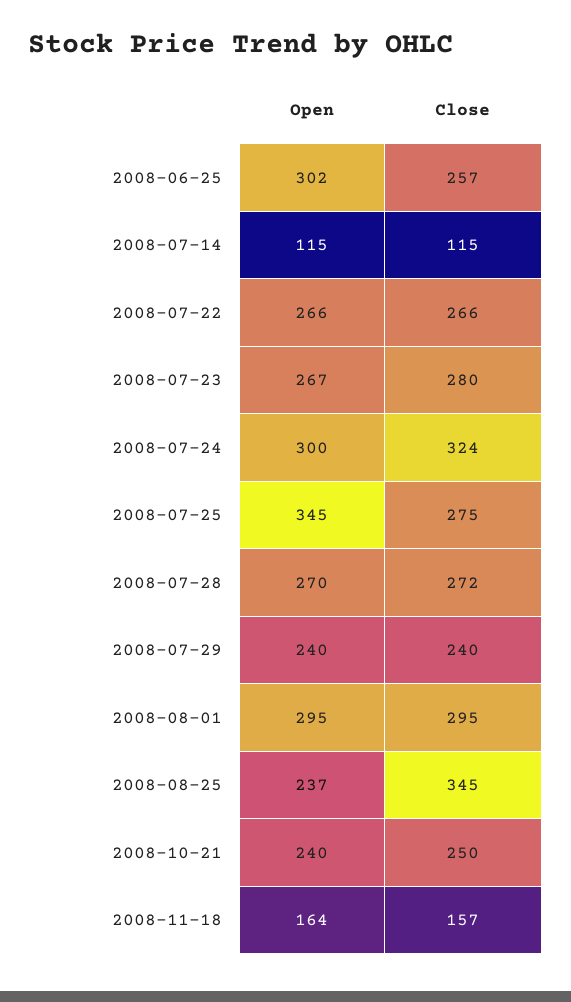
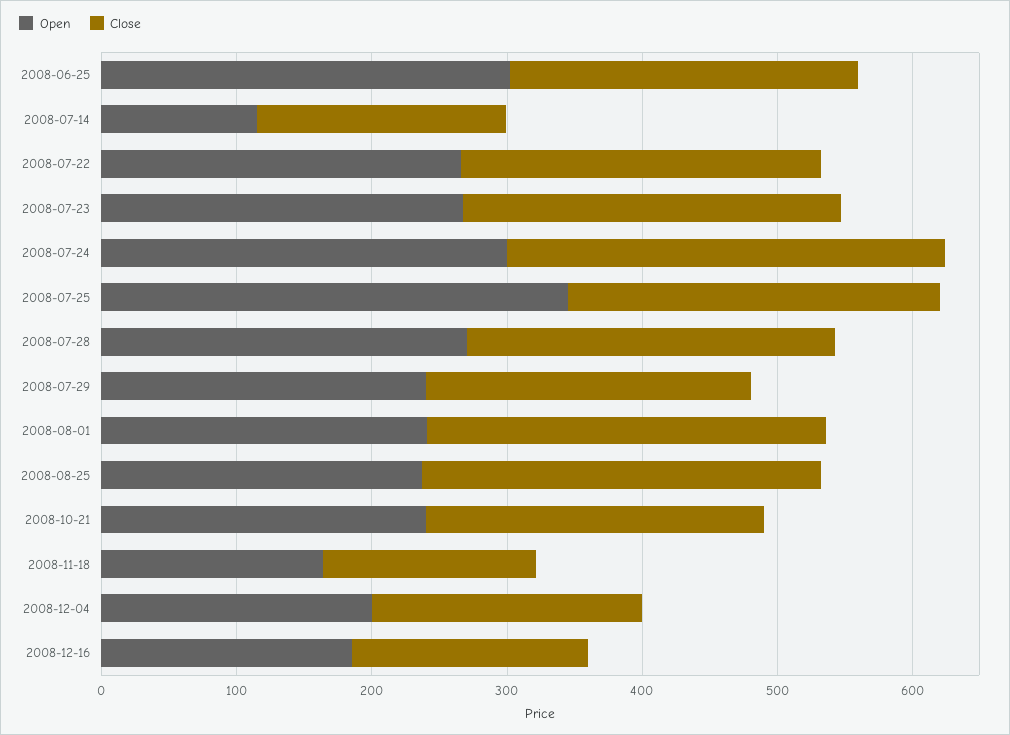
Close, 2008-07-14: 115 -> 180
Open, 2008-08-01: 295 -> 240
Close, 2008-08-25: 345 -> 300
Open, 2008-12-04: none -> 200
Close, 2008-12-04: none -> 200
Open, 2008-12-16: none -> 180
Close, 2008-12-16: none -> 180

